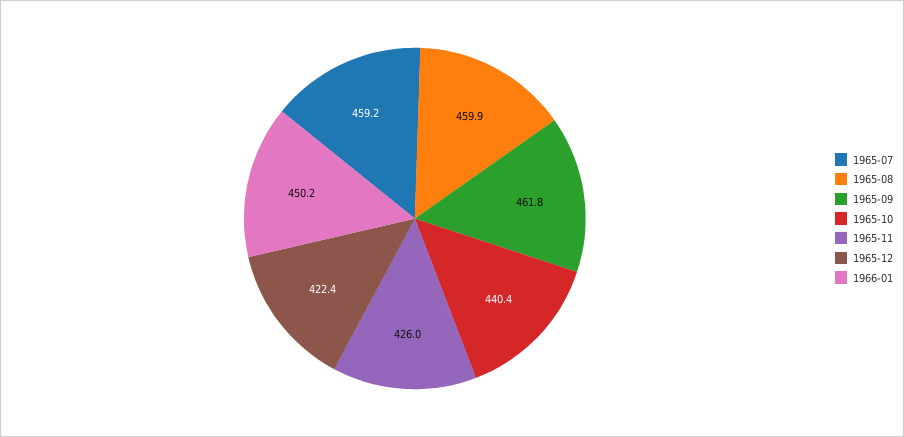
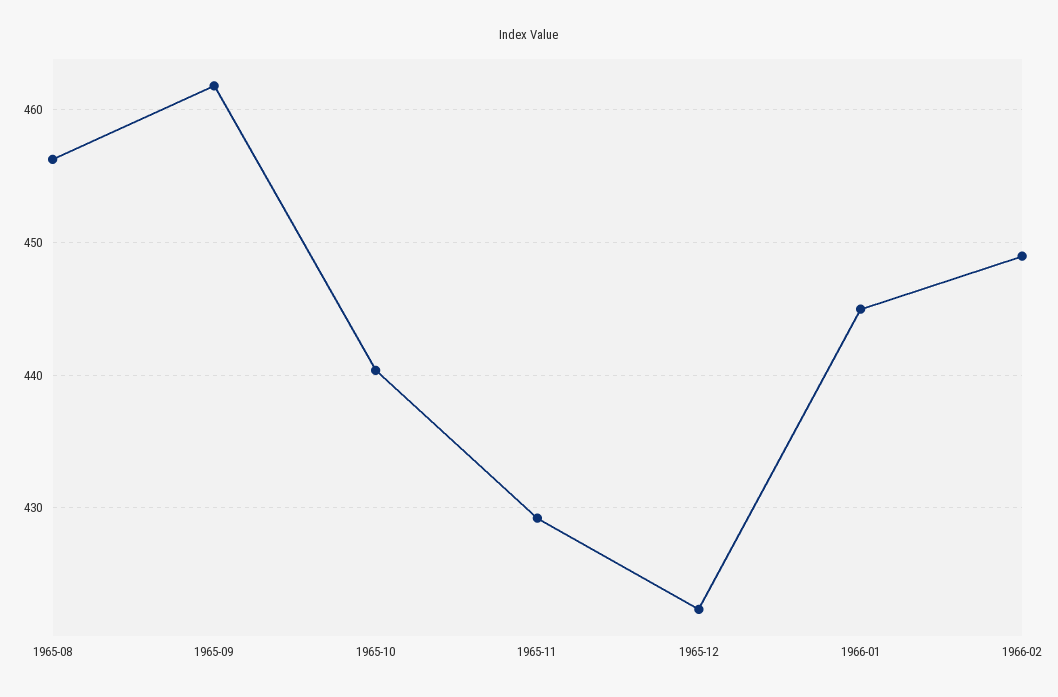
1965-07: 459.2 -> none
1965-08: 459.9 -> 456
1965-11: 426 -> 429
1966-01: 450.2 -> 445
1966-02: none -> 449

